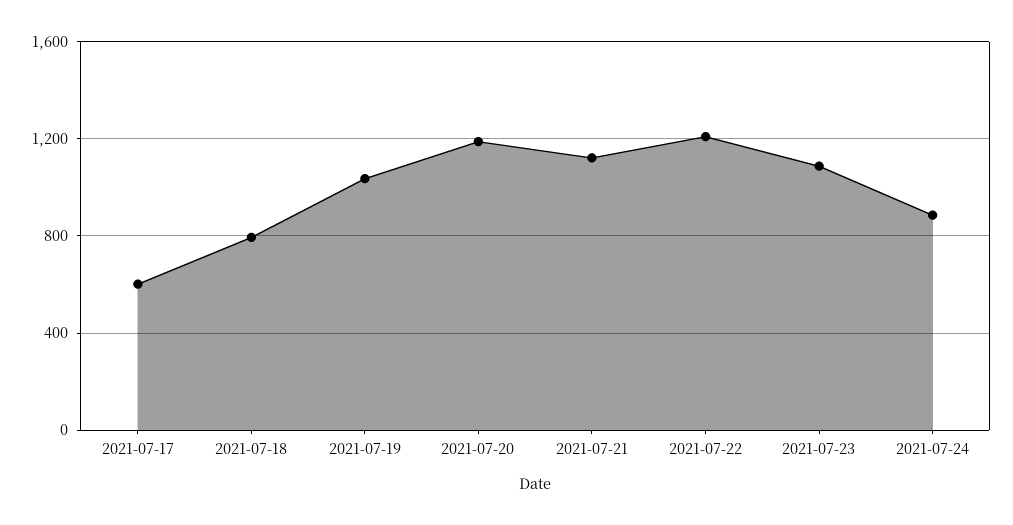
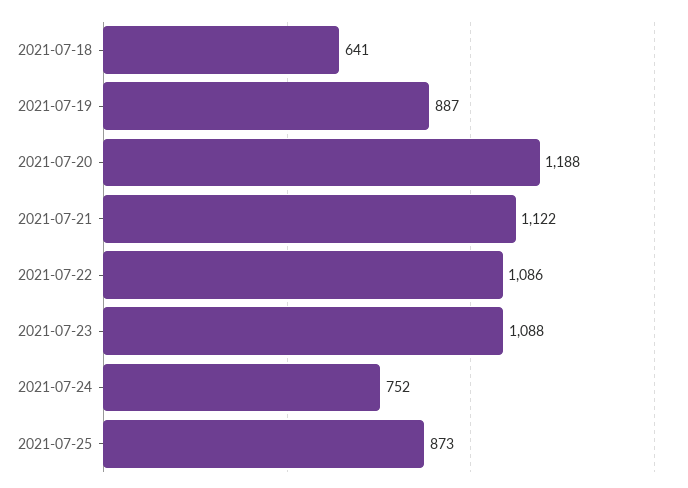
2021-07-17: 600 -> none
2021-07-18: 800 -> 641
2021-07-19: 1050 -> 887
2021-07-22: 1200 -> 1086
2021-07-24: 900 -> 752
2021-07-25: none -> 873

